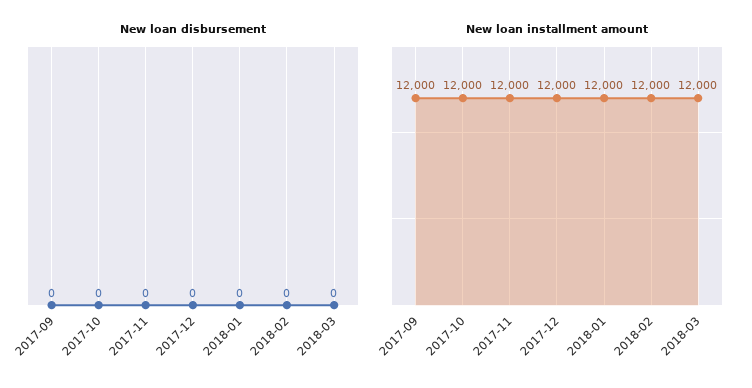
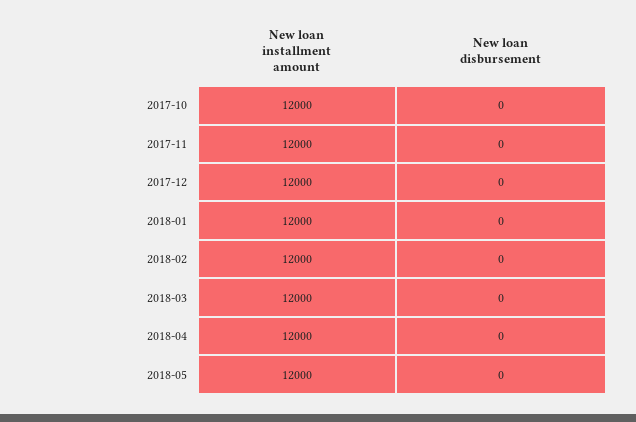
New loan disbursement, 2017-09: 0 -> none
New loan installment amount, 2017-09: 12000 -> none
New loan installment amount, 2018-04: none -> 12000
New loan disbursement, 2018-04: none -> 0
New loan installment amount, 2018-05: none -> 12000
New loan disbursement, 2018-05: none -> 0

